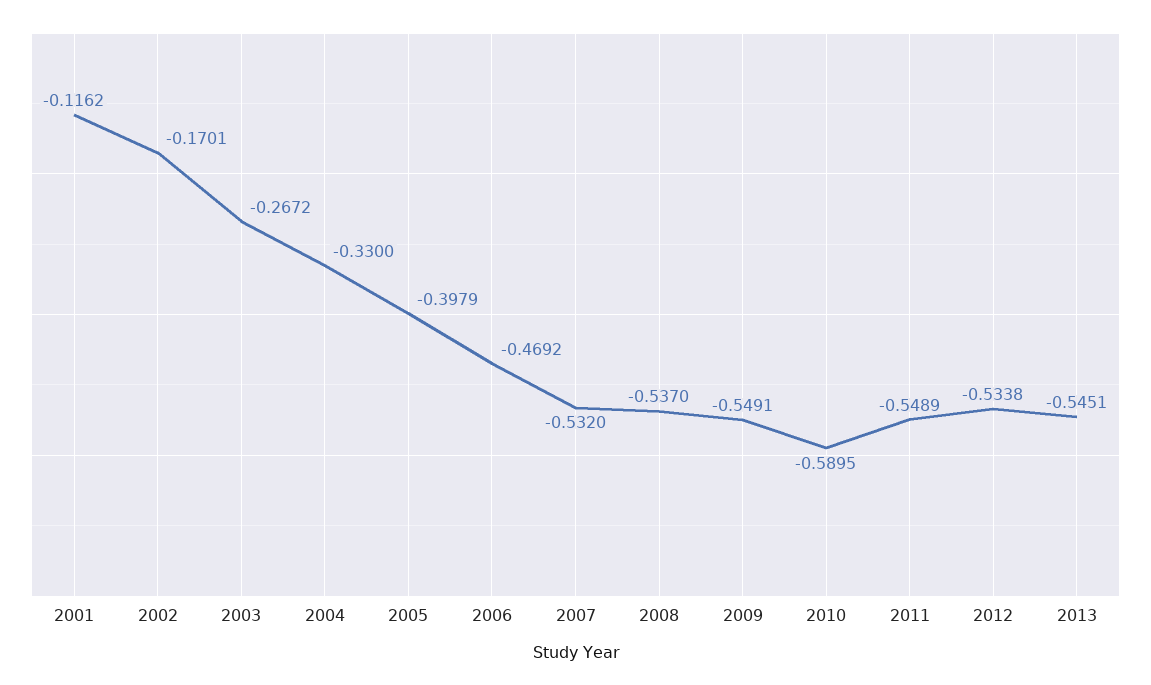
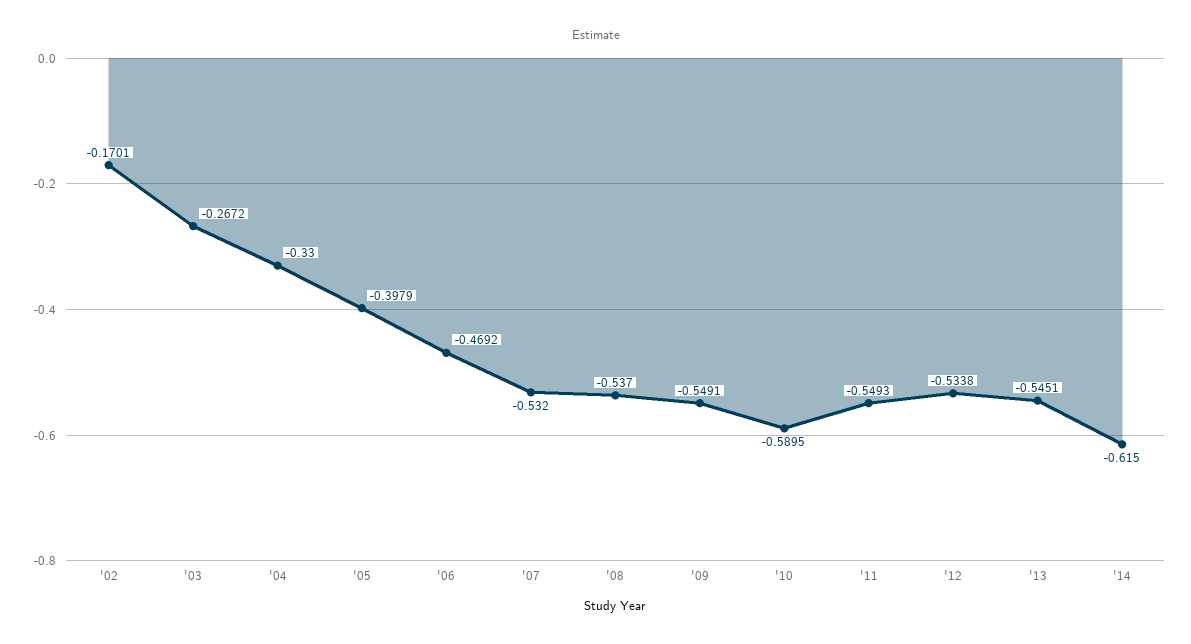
2001: -0.1162 -> none
2011: -0.5489 -> -0.5493
'14: none -> -0.615

